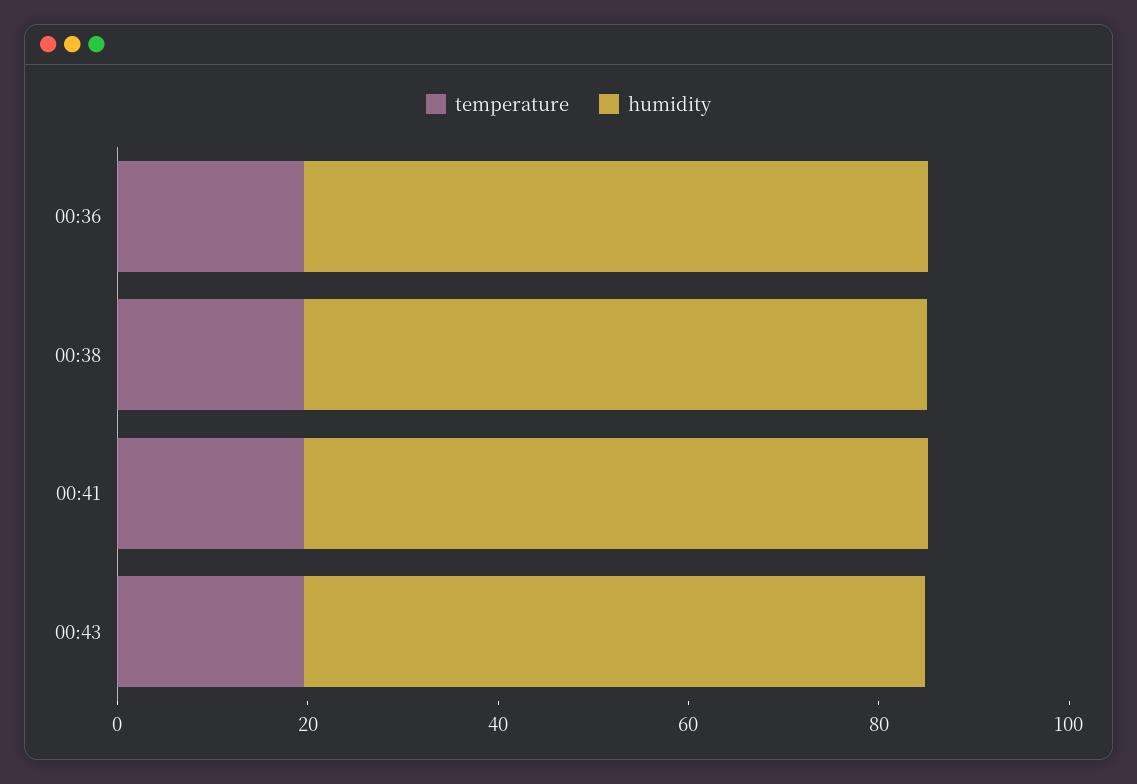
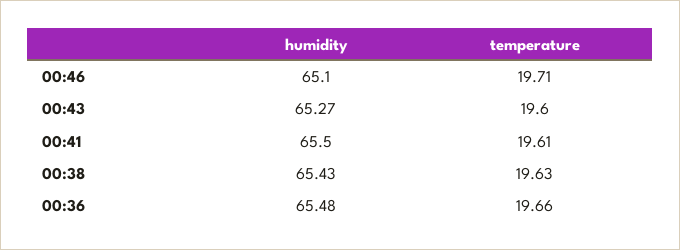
humidity, 00:46: none -> 65.1
temperature, 00:46: none -> 19.71

